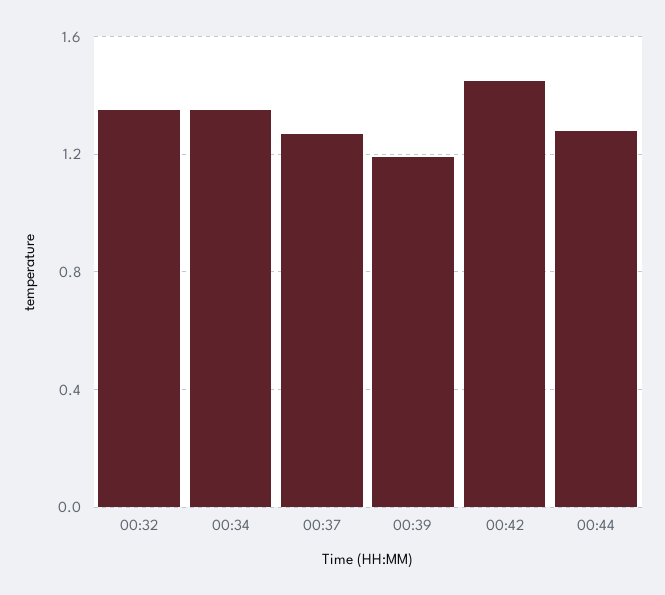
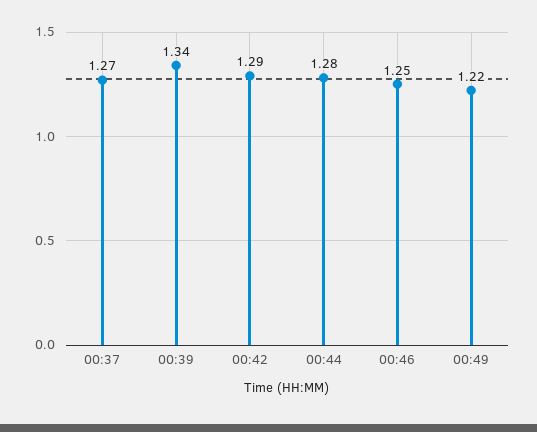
00:32: 1.35 -> none
00:34: 1.35 -> none
00:39: 1.2 -> 1.34
00:42: 1.45 -> 1.29
00:46: none -> 1.25
00:49: none -> 1.22

